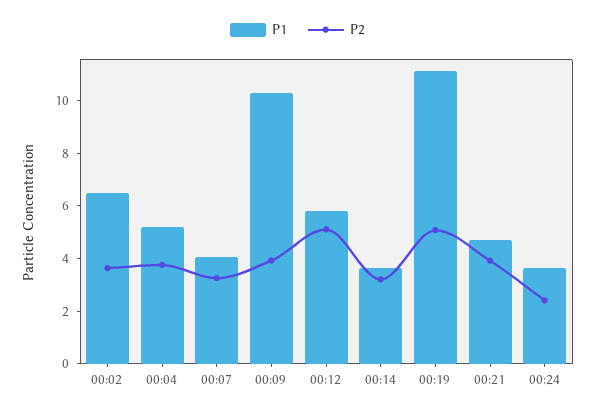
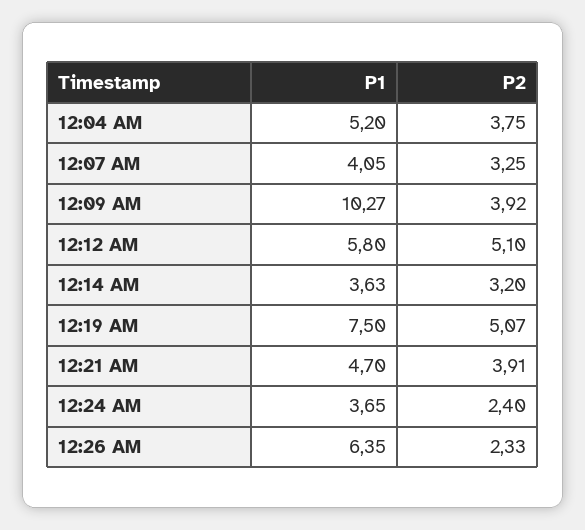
P1, 00:02: 6.5 -> none
P2, 00:02: 3.5 -> none
P1, 00:19: 11 -> 7.5
P1, 12:26 AM: none -> 6.35
P2, 12:26 AM: none -> 2.33

